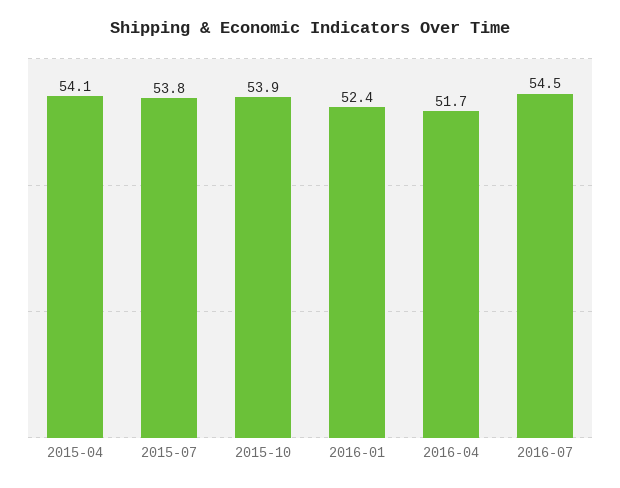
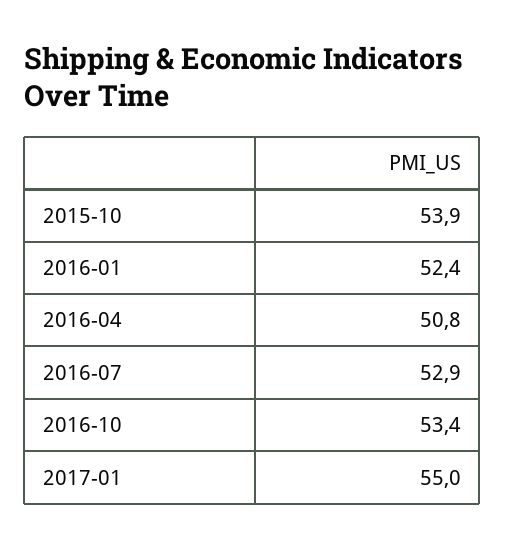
2015-04: 54.1 -> none
2015-07: 53.8 -> none
2016-04: 51.7 -> 50.8
2016-07: 54.5 -> 52.9
2016-10: none -> 53.4
2017-01: none -> 55

